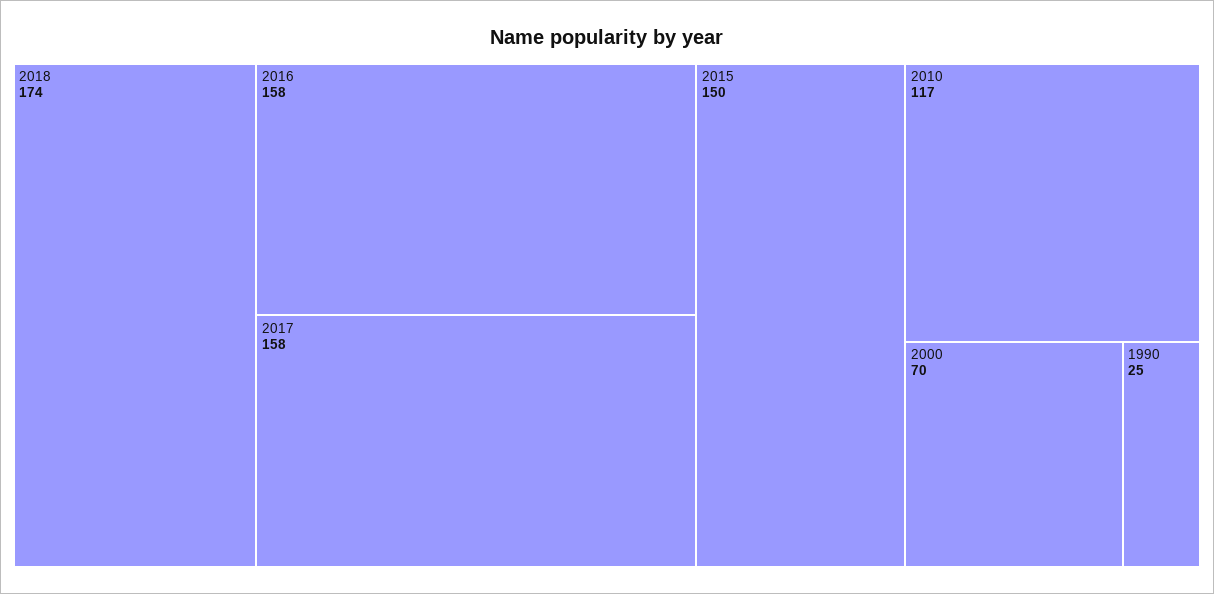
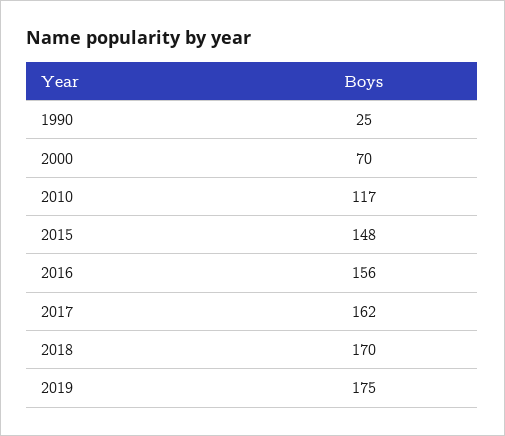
2018: 174 -> 170
2016: 158 -> 156
2017: 158 -> 162
2015: 150 -> 148
2019: none -> 175

